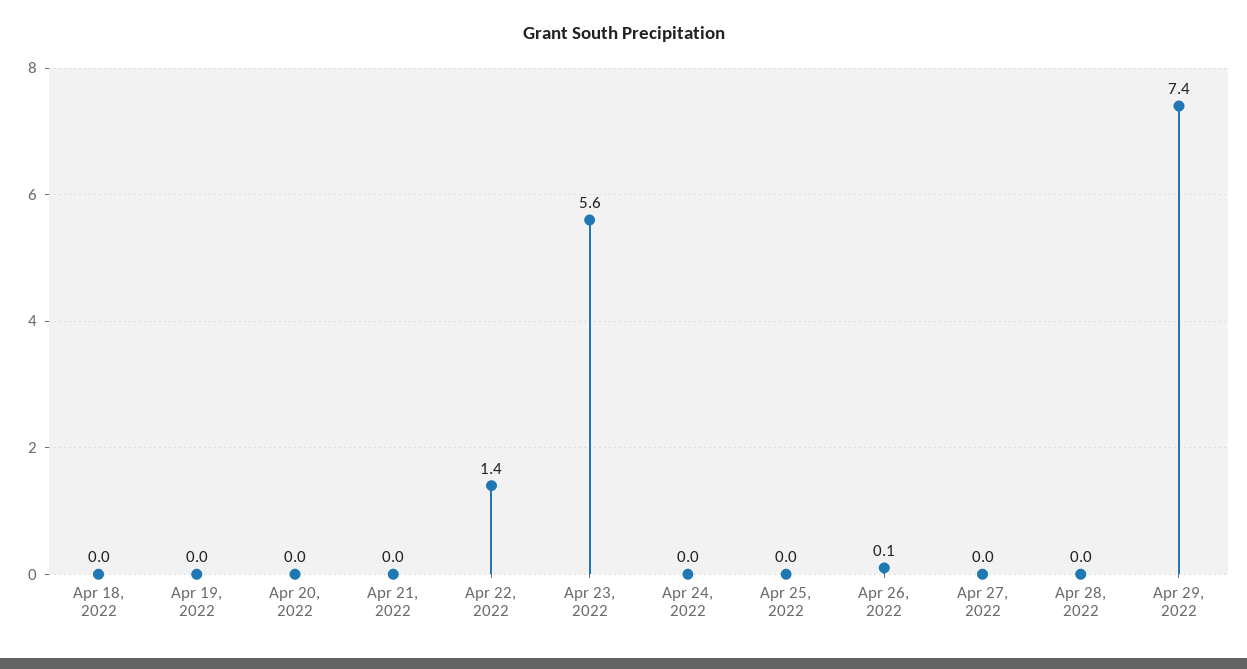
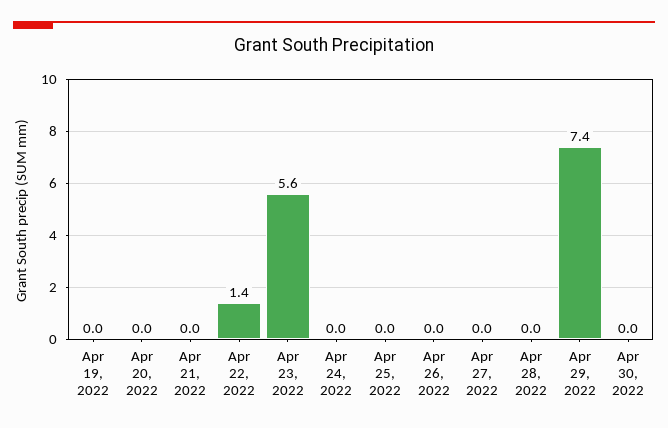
Apr 18, 2022: 0 -> none
Apr 26, 2022: 0.1 -> 0
Apr 30, 2022: none -> 0

